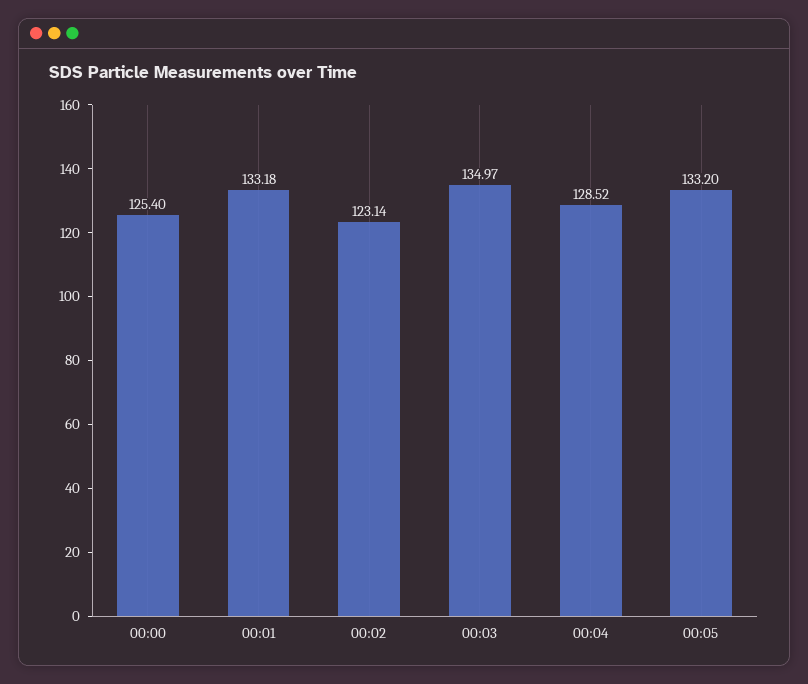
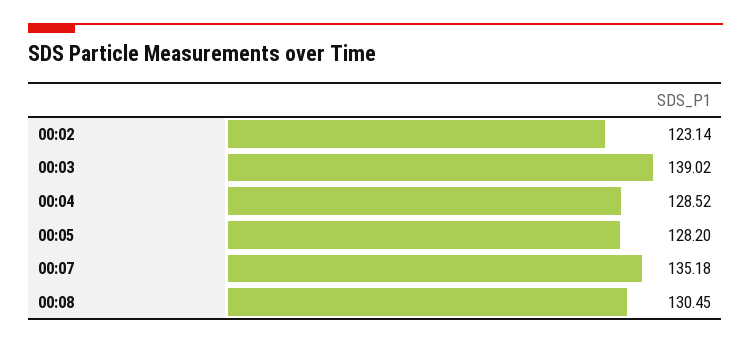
00:00: 125.4 -> none
00:01: 133.18 -> none
00:03: 134.97 -> 139.02
00:05: 133.2 -> 128.2
00:07: none -> 135.18
00:08: none -> 130.45

